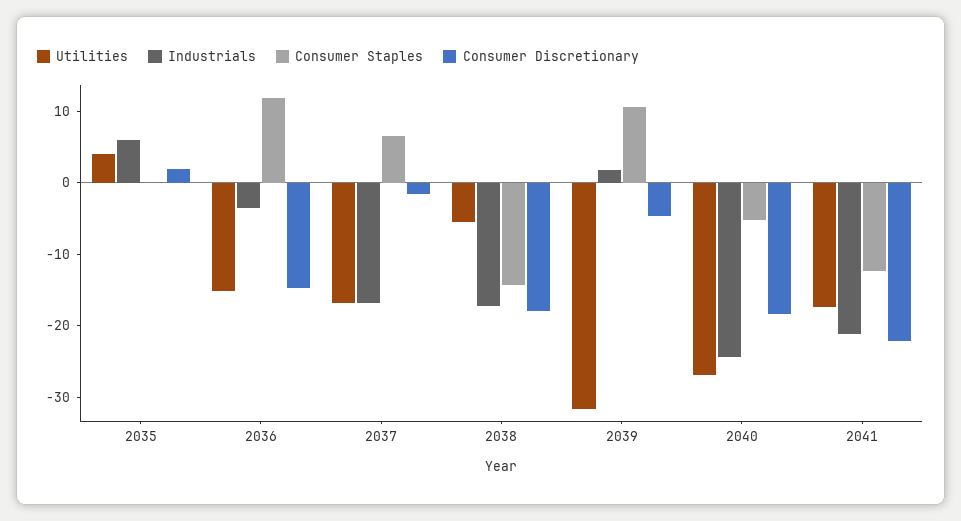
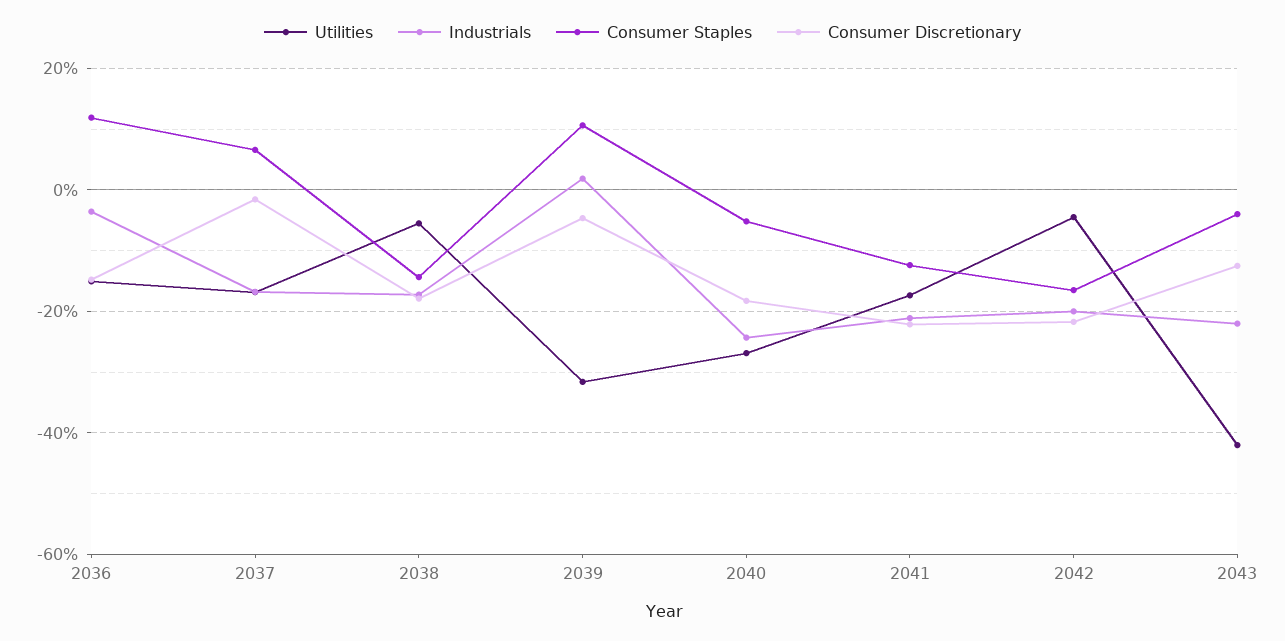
Utilities, 2035: 4 -> none
Industrials, 2035: 6 -> none
Consumer Staples, 2035: 0 -> none
Consumer Discretionary, 2035: 2 -> none
Utilities, 2042: none -> -4
Industrials, 2042: none -> -20
Consumer Staples, 2042: none -> -16
Consumer Discretionary, 2042: none -> -22
Utilities, 2043: none -> -42
Industrials, 2043: none -> -22
Consumer Staples, 2043: none -> -4
Consumer Discretionary, 2043: none -> -12

